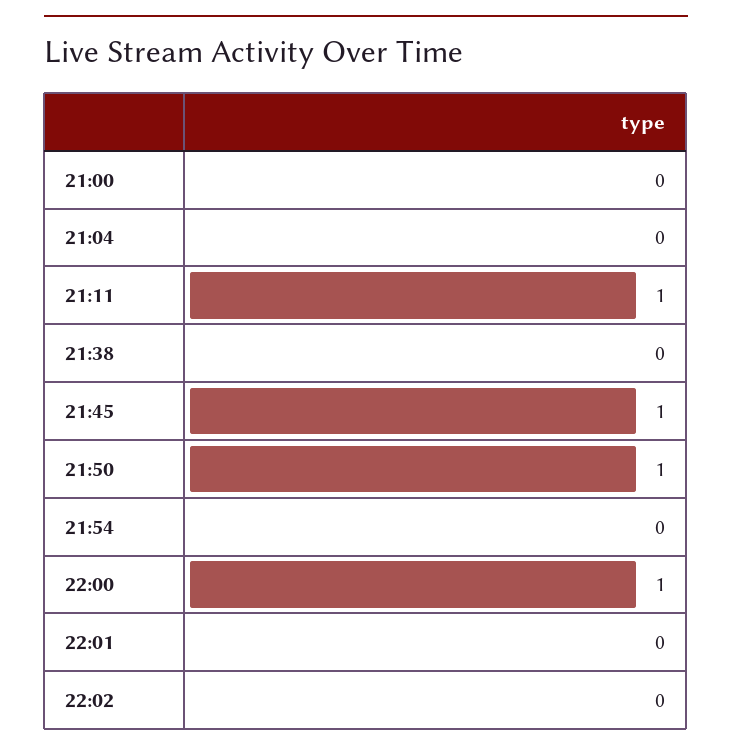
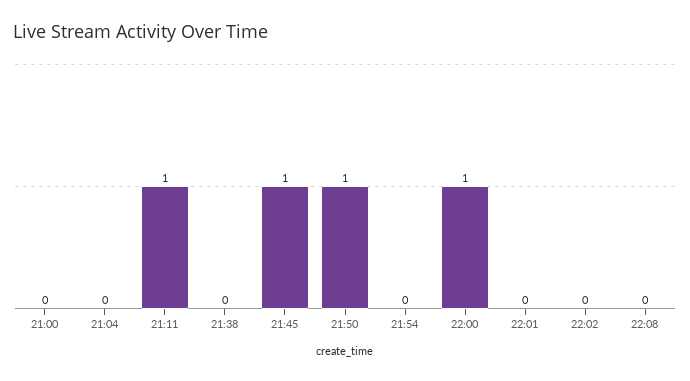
22:08: none -> 0

